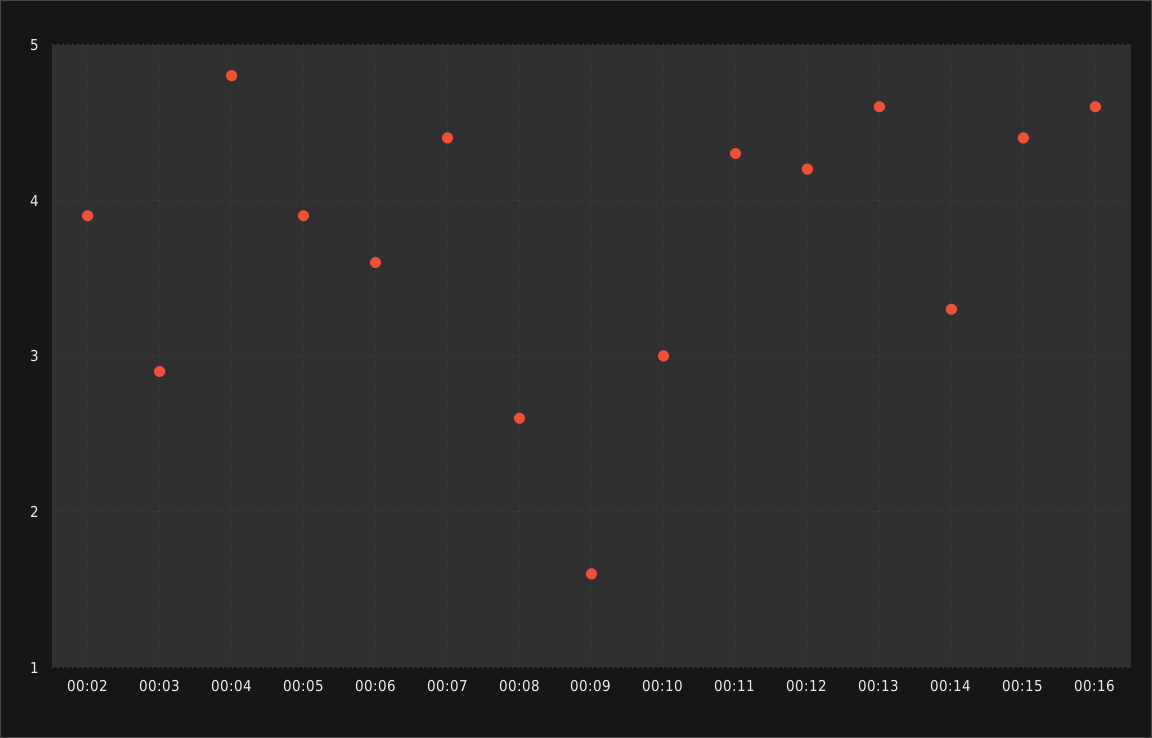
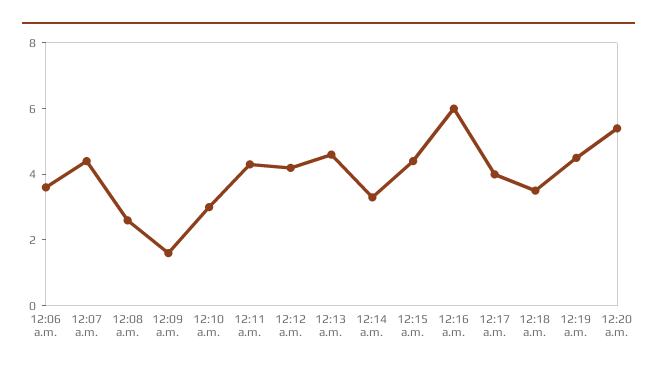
00:02: 3.9 -> none
00:03: 2.9 -> none
00:04: 4.8 -> none
00:05: 3.9 -> none
00:16: 4.6 -> 6
12:17 a.m.: none -> 4
12:18 a.m.: none -> 3.5
12:19 a.m.: none -> 4.5
12:20 a.m.: none -> 5.5

